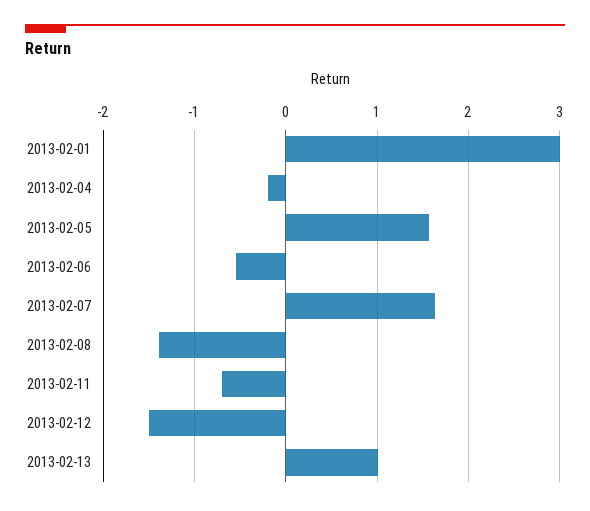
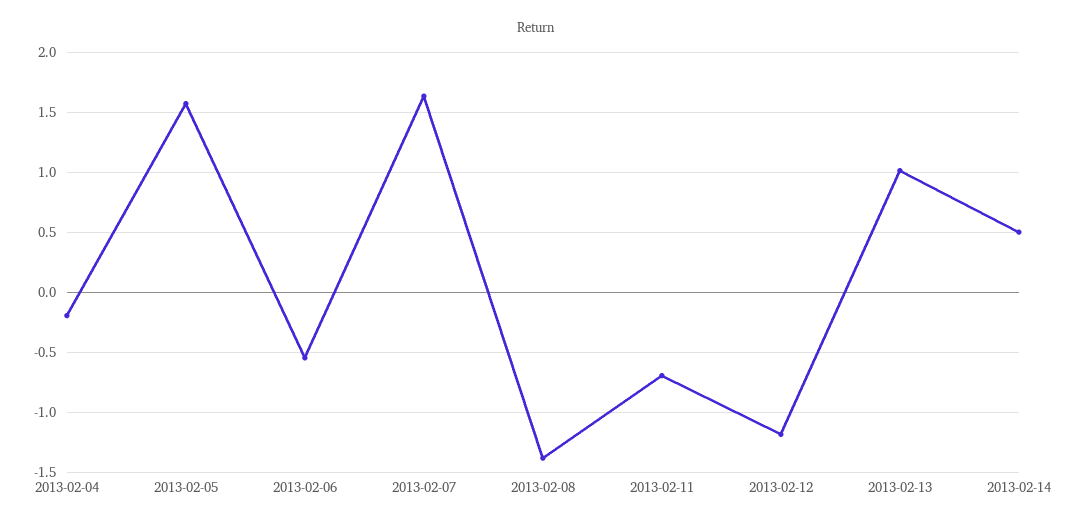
2013-02-01: 3 -> none
2013-02-12: -1.5 -> -1.2
2013-02-14: none -> 0.5

